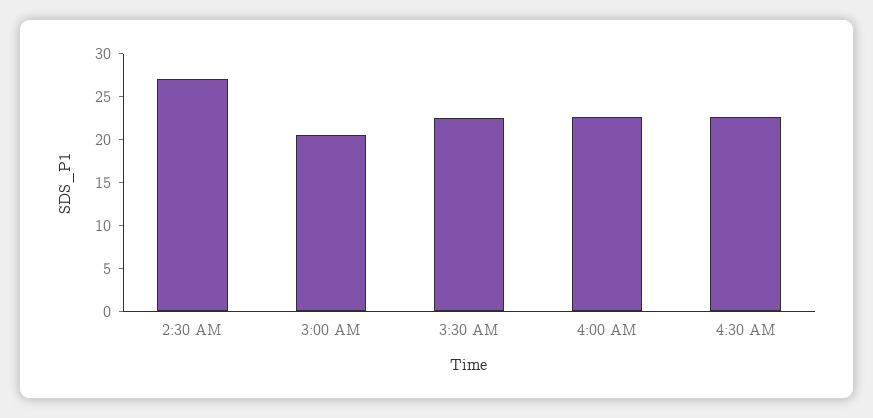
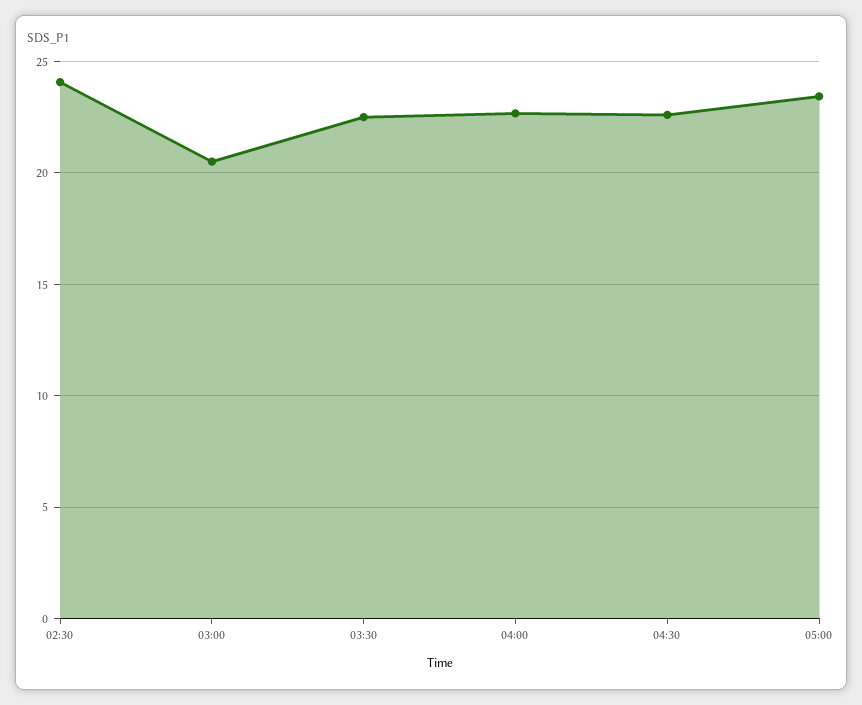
2:30 AM: 27 -> 24
05:00: none -> 23.5

